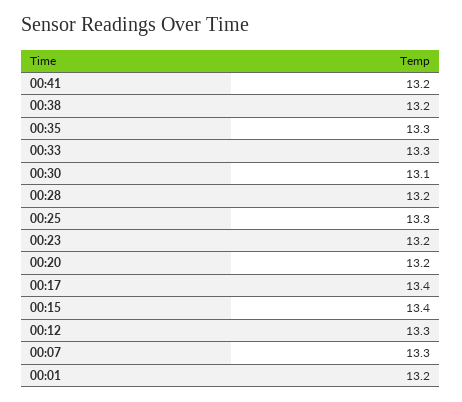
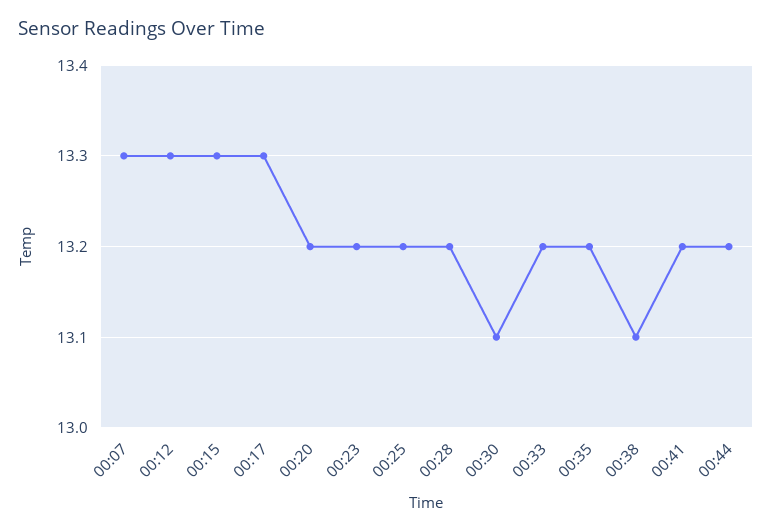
00:38: 13.2 -> 13.1
00:35: 13.3 -> 13.2
00:33: 13.3 -> 13.2
00:25: 13.3 -> 13.2
00:17: 13.4 -> 13.3
00:15: 13.4 -> 13.3
00:01: 13.2 -> none
00:44: none -> 13.2

